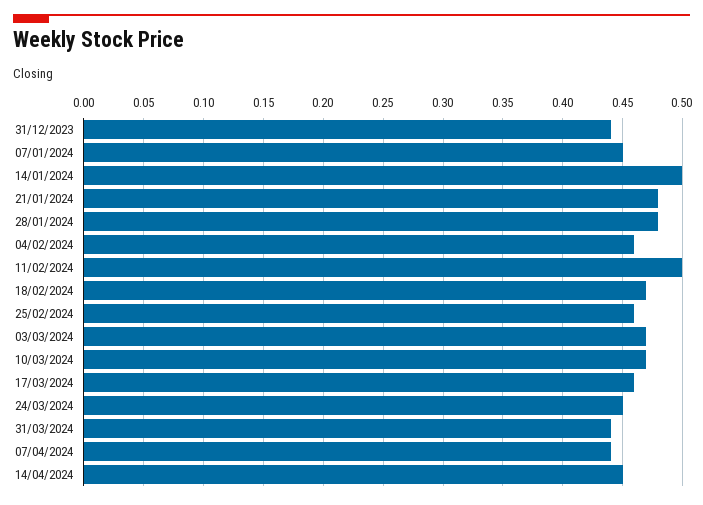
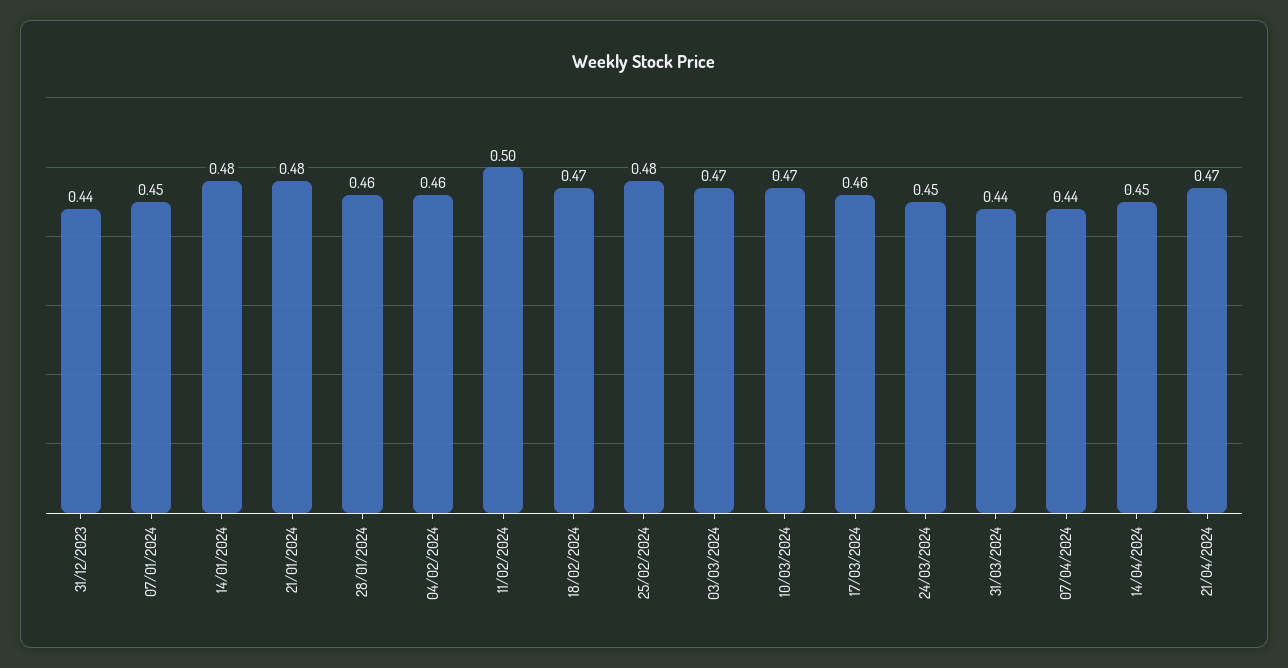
14/01/2024: 0.5 -> 0.48
28/01/2024: 0.48 -> 0.46
25/02/2024: 0.46 -> 0.48
21/04/2024: none -> 0.47

